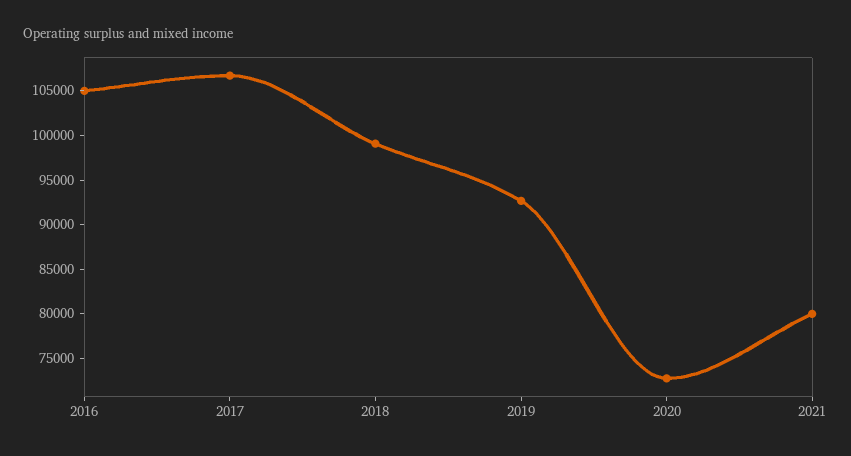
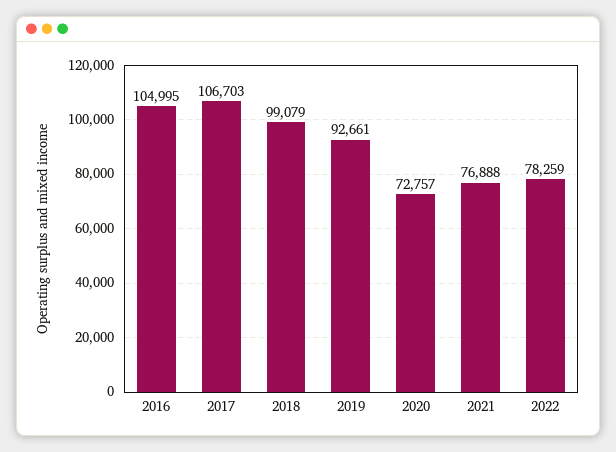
2021: 80000 -> 76888
2022: none -> 78259

